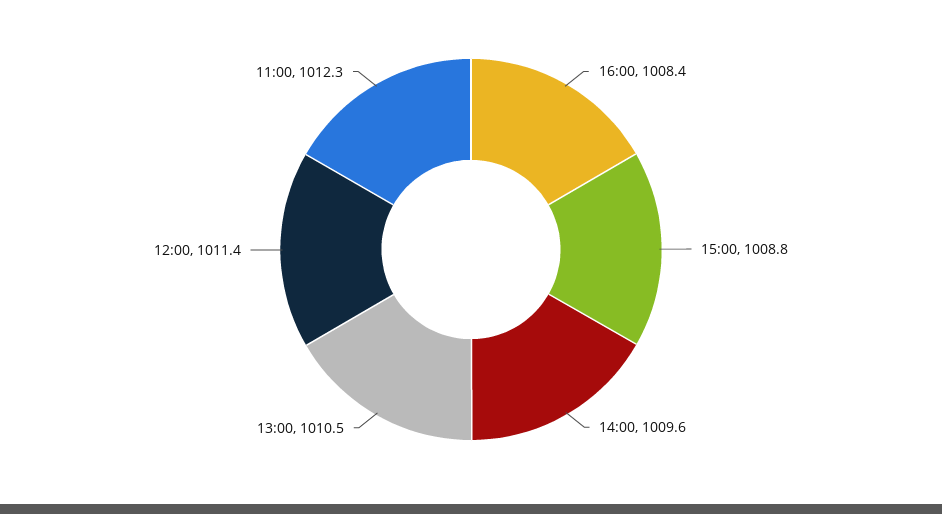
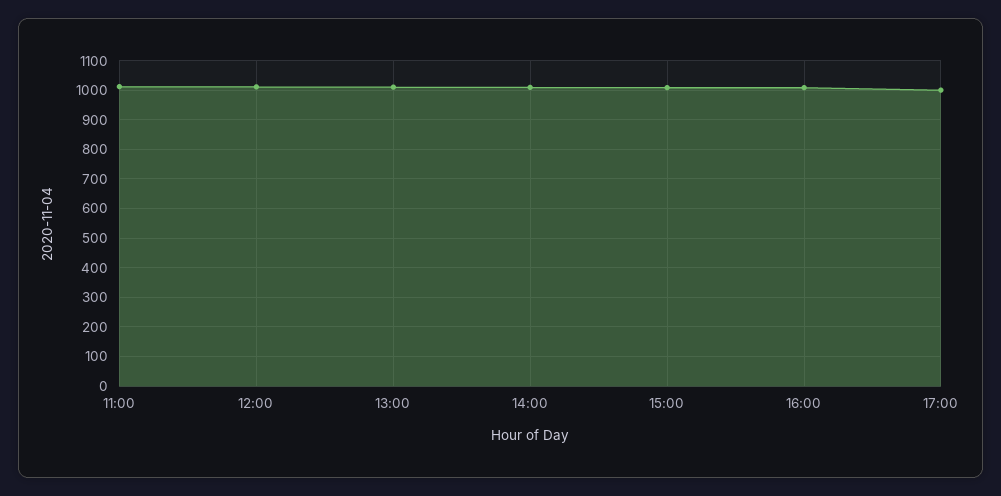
17:00: none -> 1000

